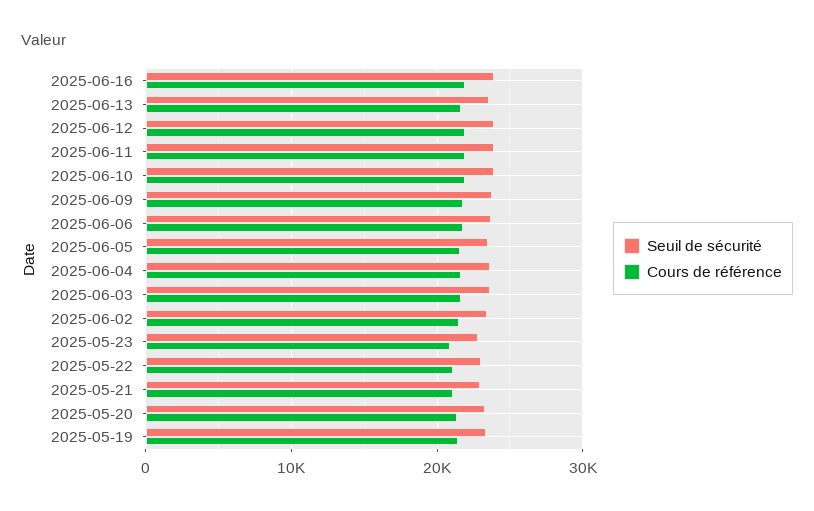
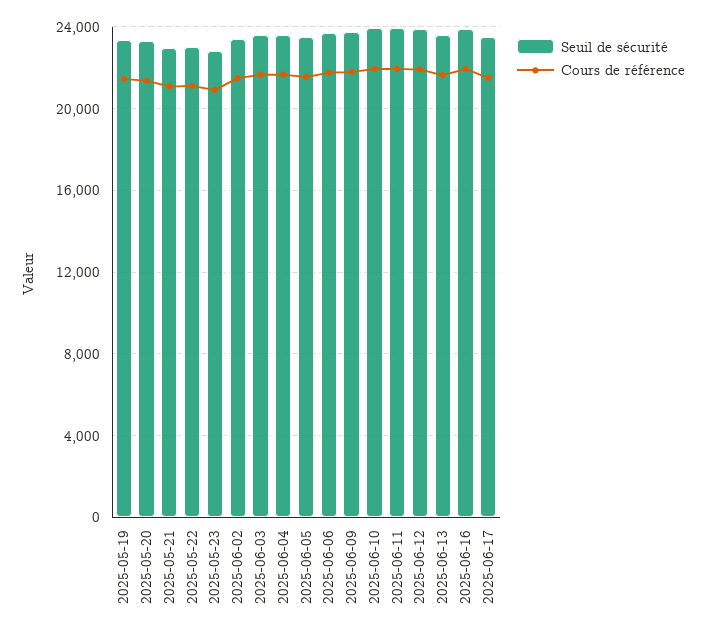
Seuil de sécurité, 2025-06-17: none -> 23500
Cours de référence, 2025-06-17: none -> 21500

